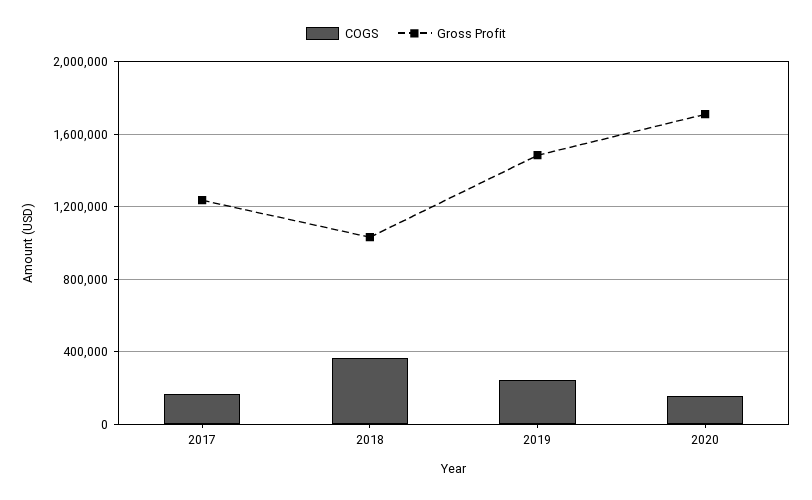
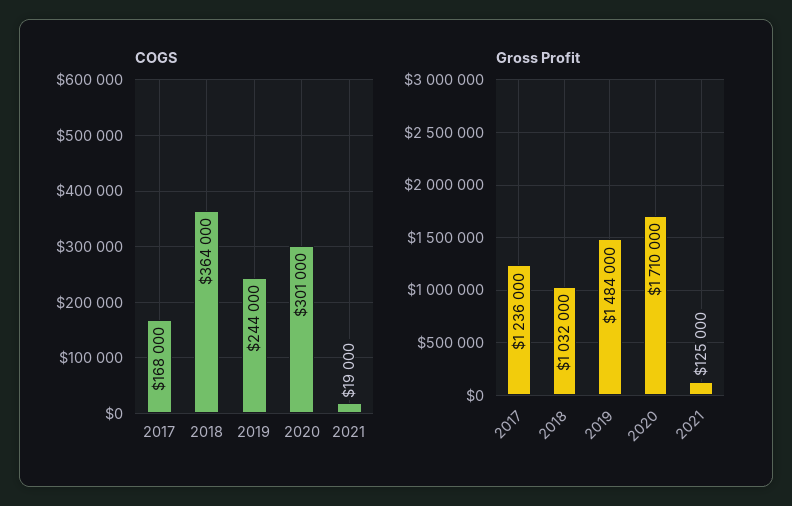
COGS, 2020: 150000 -> 301000
COGS, 2021: none -> 19000
Gross Profit, 2021: none -> 125000

